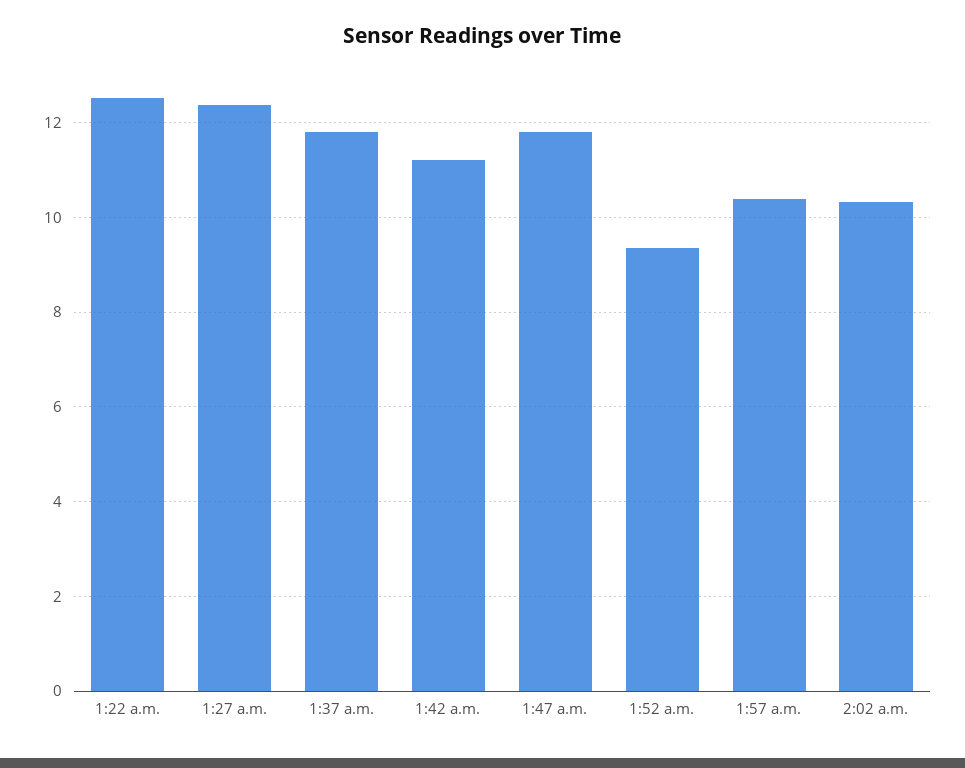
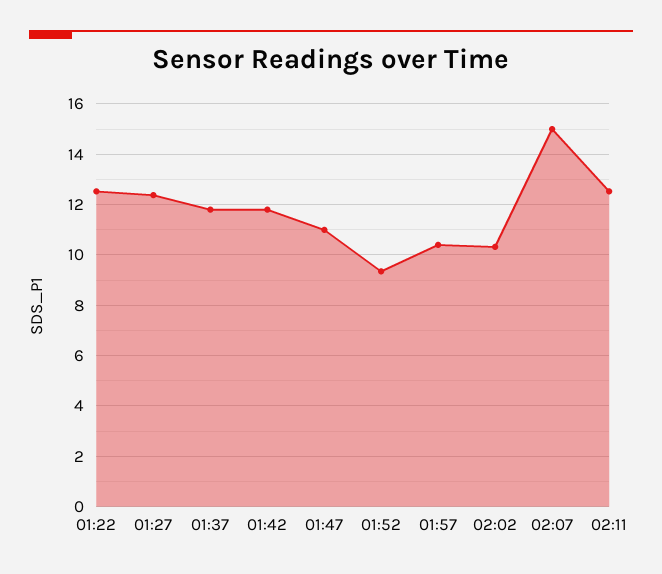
1:42 a.m.: 11.2 -> 11.75
1:47 a.m.: 11.8 -> 11
02:07: none -> 15
02:11: none -> 12.5

